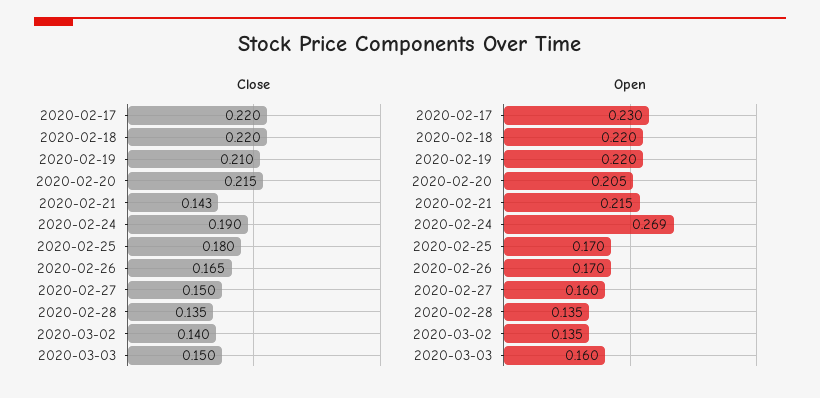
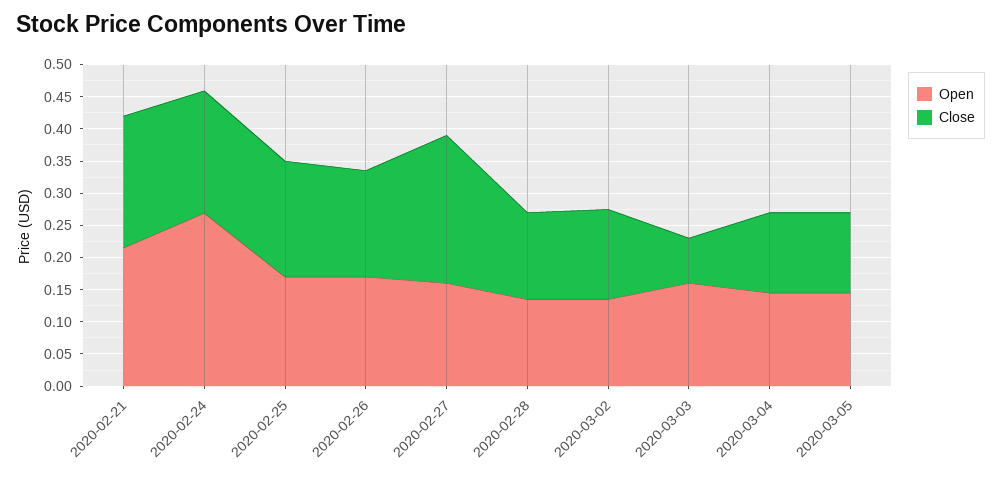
Close, 2020-02-17: 0.22 -> none
Close, 2020-02-18: 0.22 -> none
Close, 2020-02-19: 0.21 -> none
Close, 2020-02-20: 0.215 -> none
Close, 2020-02-21: 0.143 -> 0.2
Close, 2020-02-27: 0.15 -> 0.225
Close, 2020-03-03: 0.15 -> 0.075
Open, 2020-02-17: 0.23 -> none
Open, 2020-02-18: 0.22 -> none
Open, 2020-02-19: 0.22 -> none
Open, 2020-02-20: 0.205 -> none
Open, 2020-03-04: none -> 0.15
Close, 2020-03-04: none -> 0.125
Open, 2020-03-05: none -> 0.15
Close, 2020-03-05: none -> 0.125

